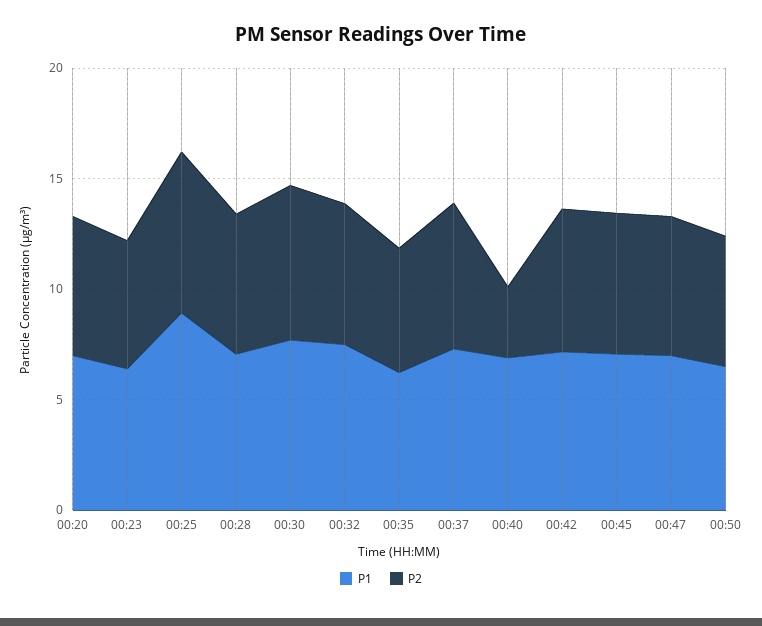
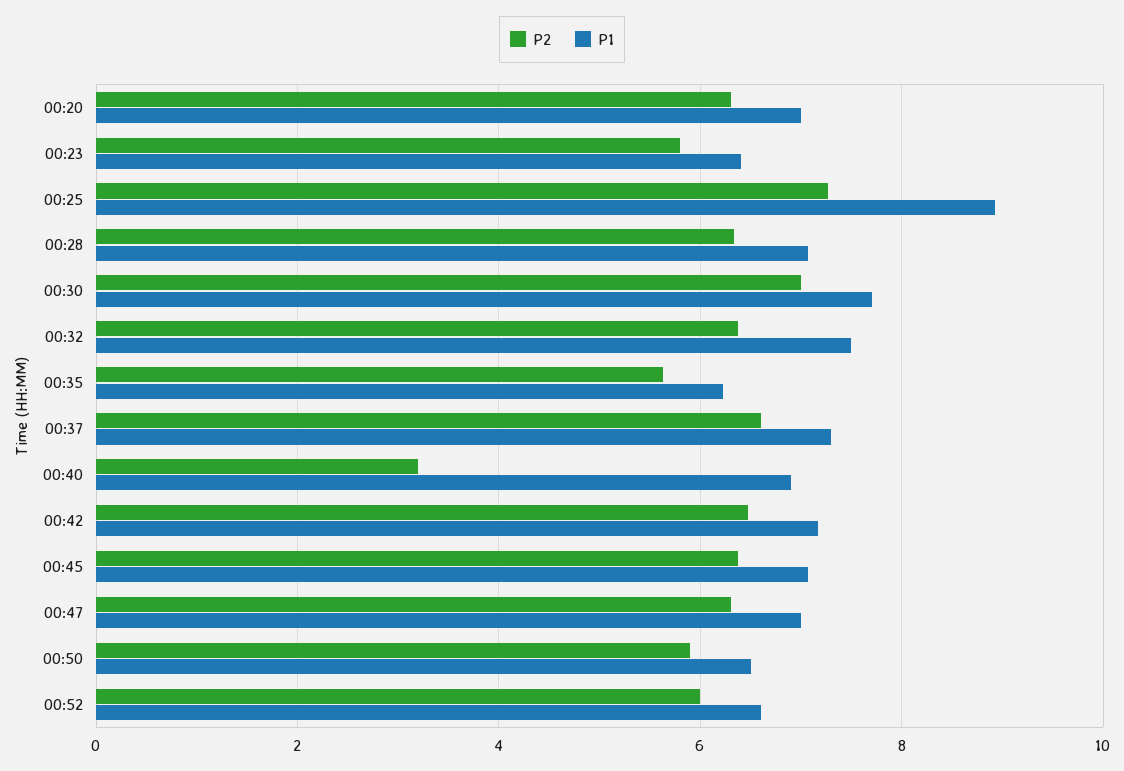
P2, 00:52: none -> 6
P1, 00:52: none -> 6.6

